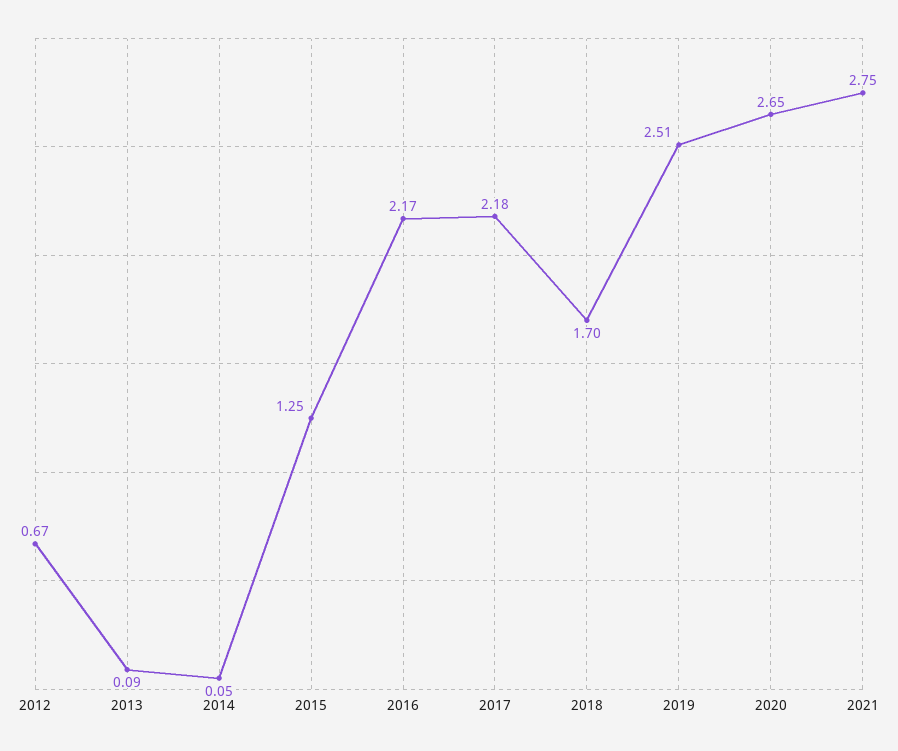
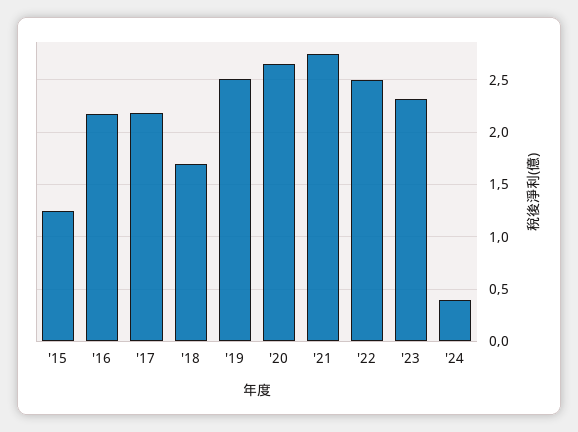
2012: 0.67 -> none
2013: 0.09 -> none
2014: 0.05 -> none
'22: none -> 2.5
'23: none -> 2.3
'24: none -> 0.4

